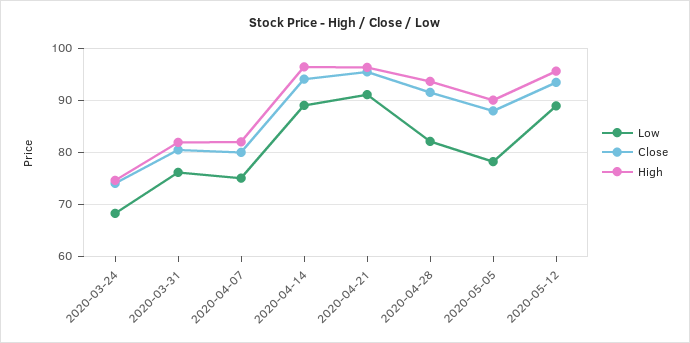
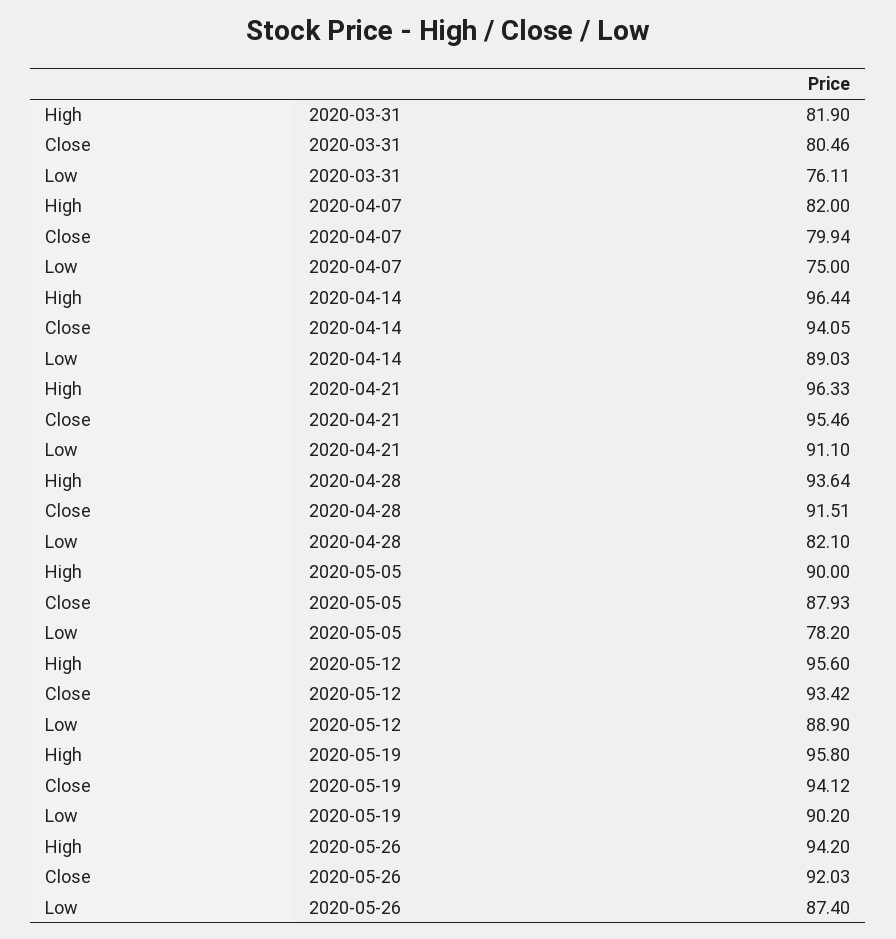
Low, 2020-03-24: 68 -> none
Close, 2020-03-24: 74 -> none
High, 2020-03-24: 74 -> none
High, 2020-05-19: none -> 95.8
Close, 2020-05-19: none -> 94.12
Low, 2020-05-19: none -> 90.2
High, 2020-05-26: none -> 94.2
Close, 2020-05-26: none -> 92.03
Low, 2020-05-26: none -> 87.4

